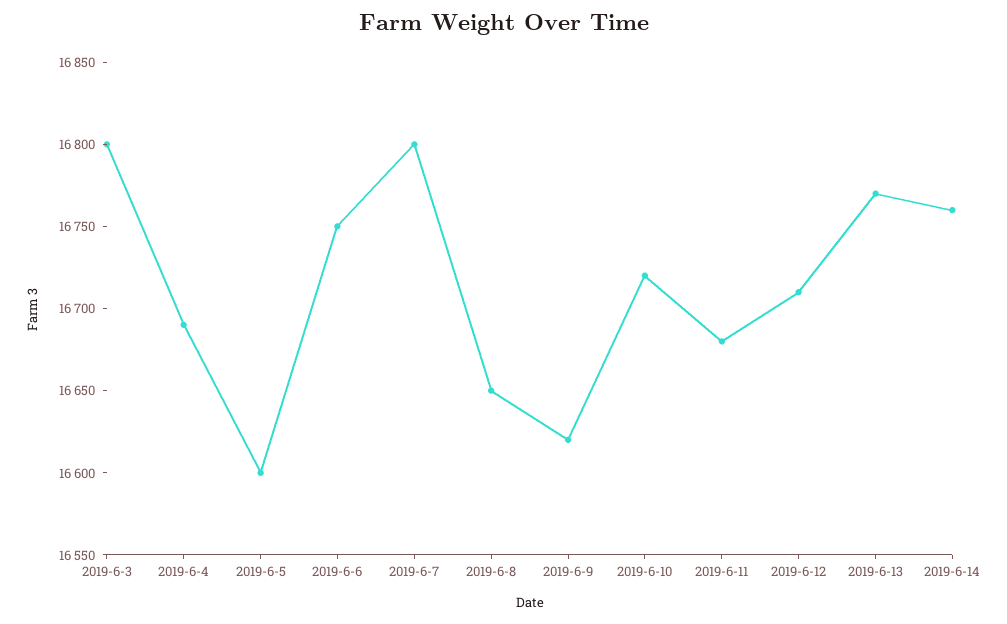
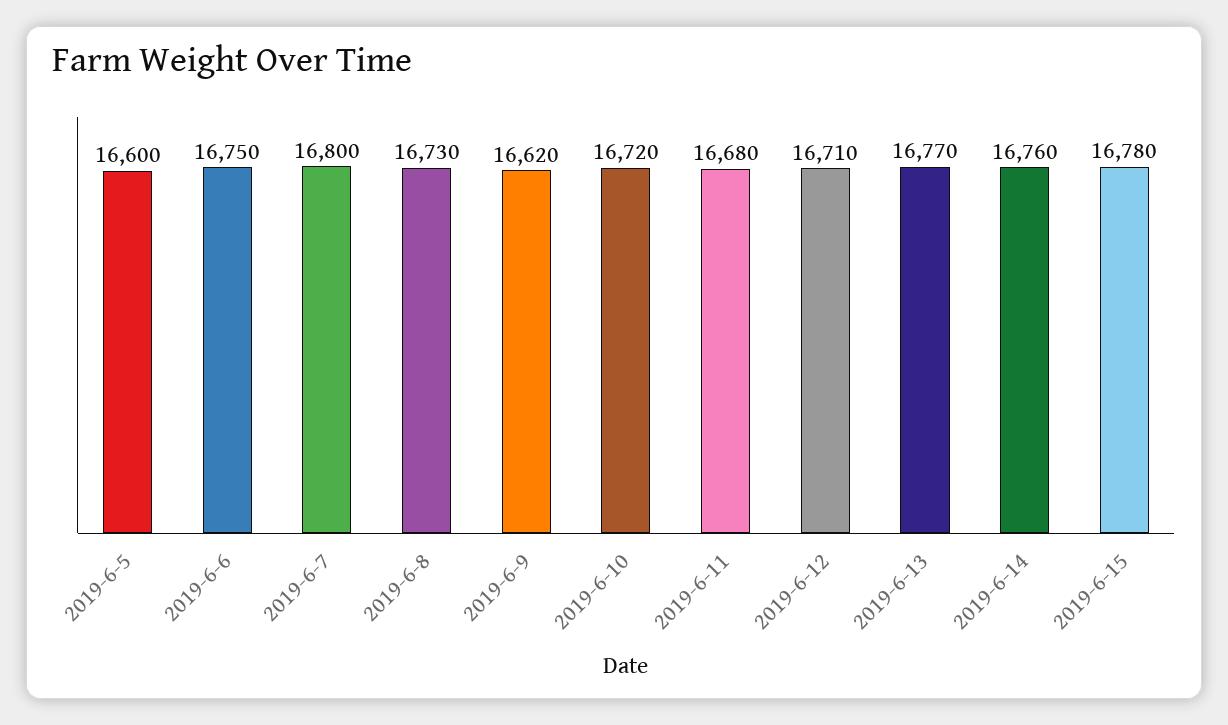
2019-6-3: 16800 -> none
2019-6-4: 16690 -> none
2019-6-8: 16650 -> 16730
2019-6-15: none -> 16780

